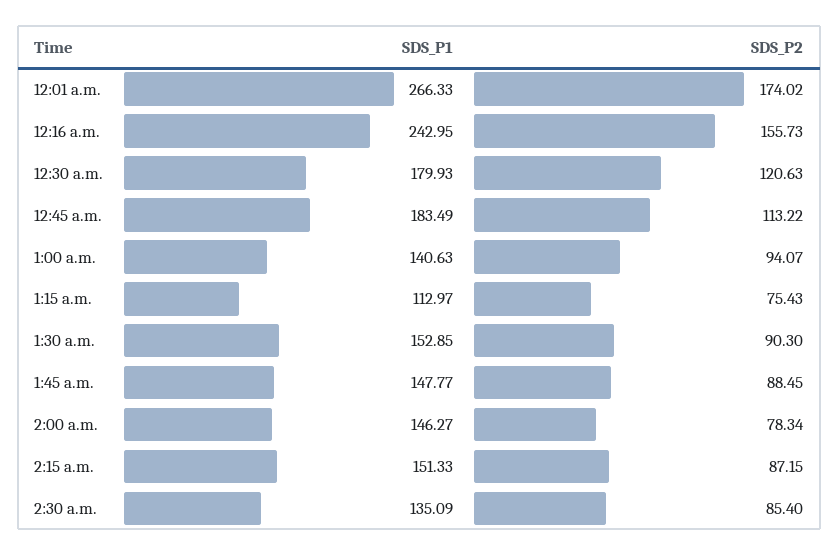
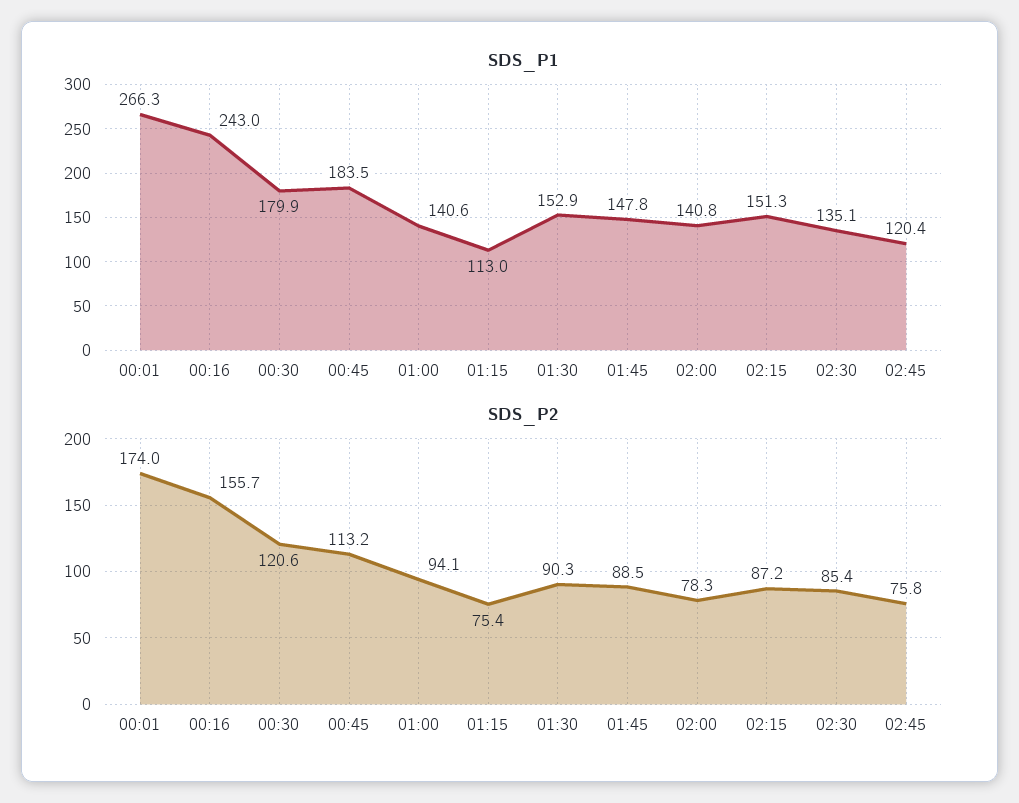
SDS_P1, 2:00 a.m.: 146.27 -> 140.8
SDS_P1, 02:45: none -> 120.4
SDS_P2, 02:45: none -> 75.8

